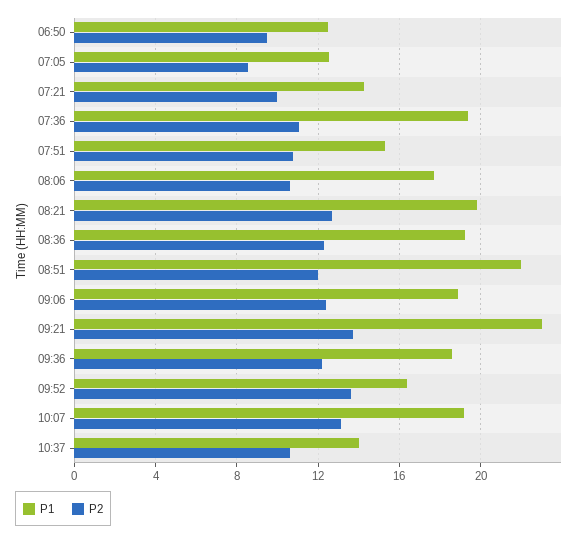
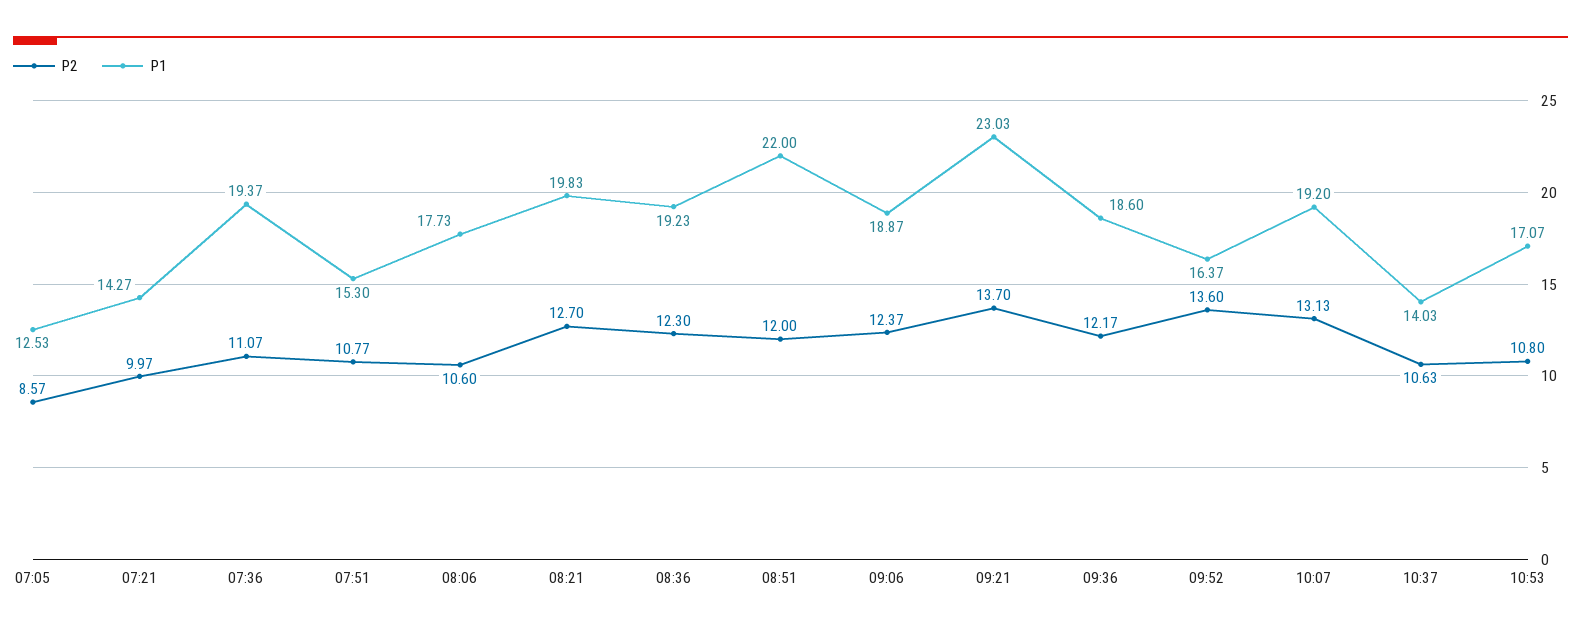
P1, 06:50: 12.5 -> none
P2, 06:50: 9.5 -> none
P2, 10:53: none -> 10.8
P1, 10:53: none -> 17.07

